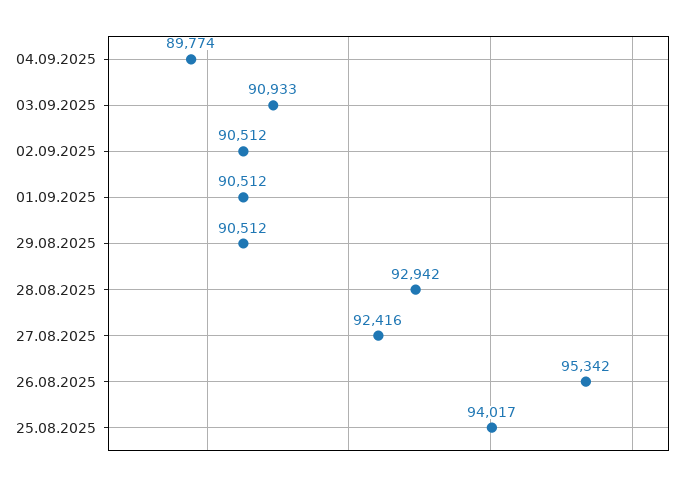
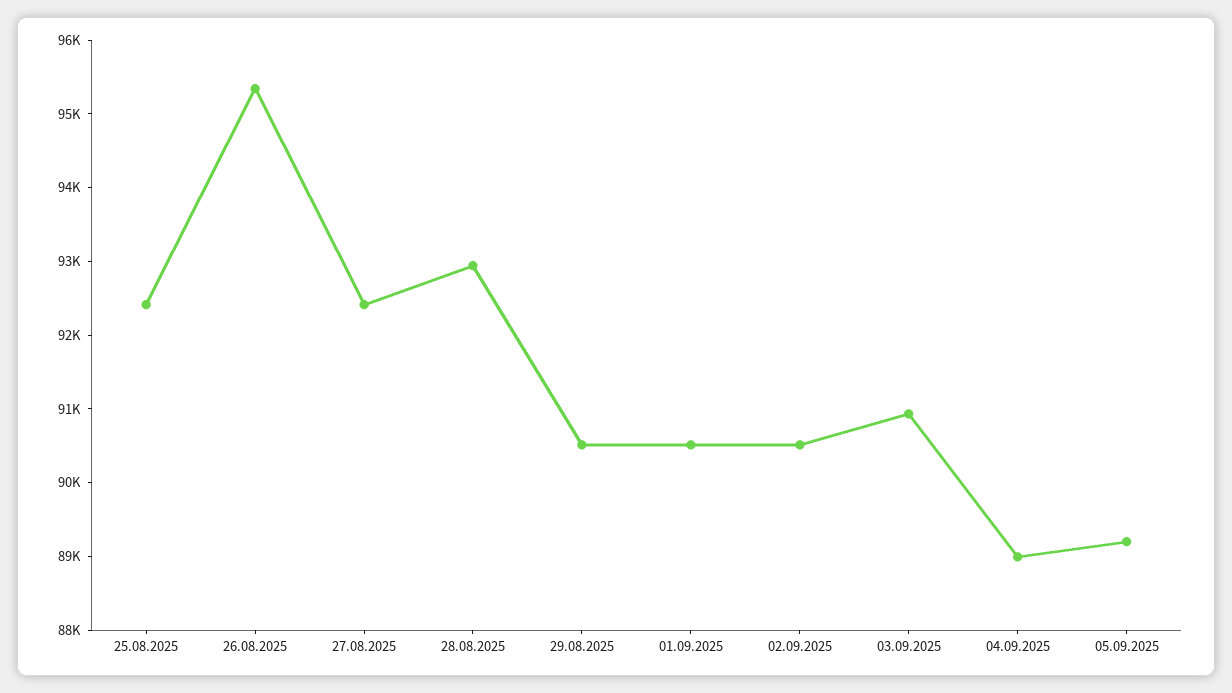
04.09.2025: 89774 -> 89000
25.08.2025: 94017 -> 92400
05.09.2025: none -> 89200

